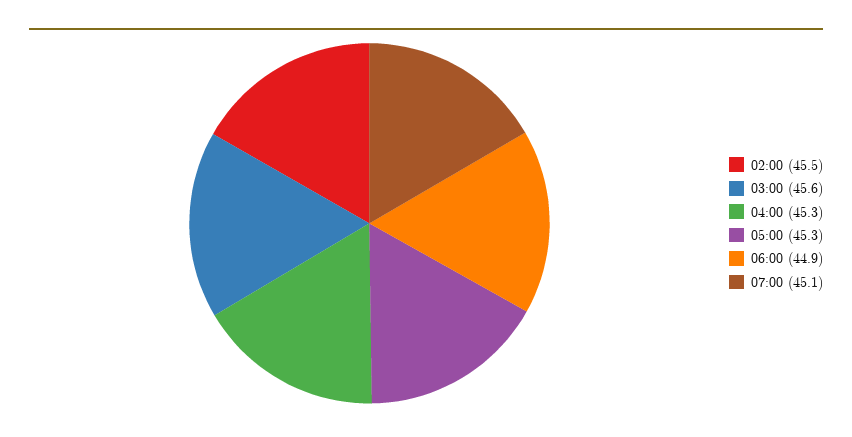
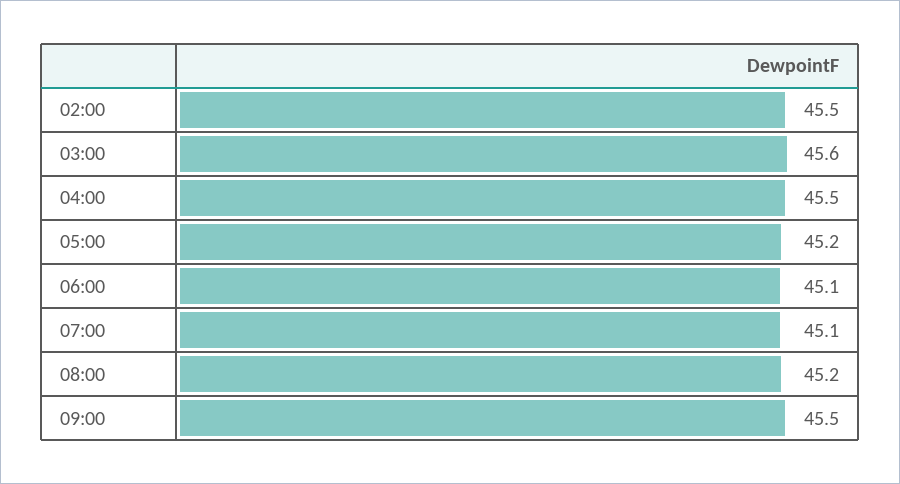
04:00: 45.3 -> 45.5
05:00: 45.3 -> 45.2
06:00: 44.9 -> 45.1
08:00: none -> 45.2
09:00: none -> 45.5

